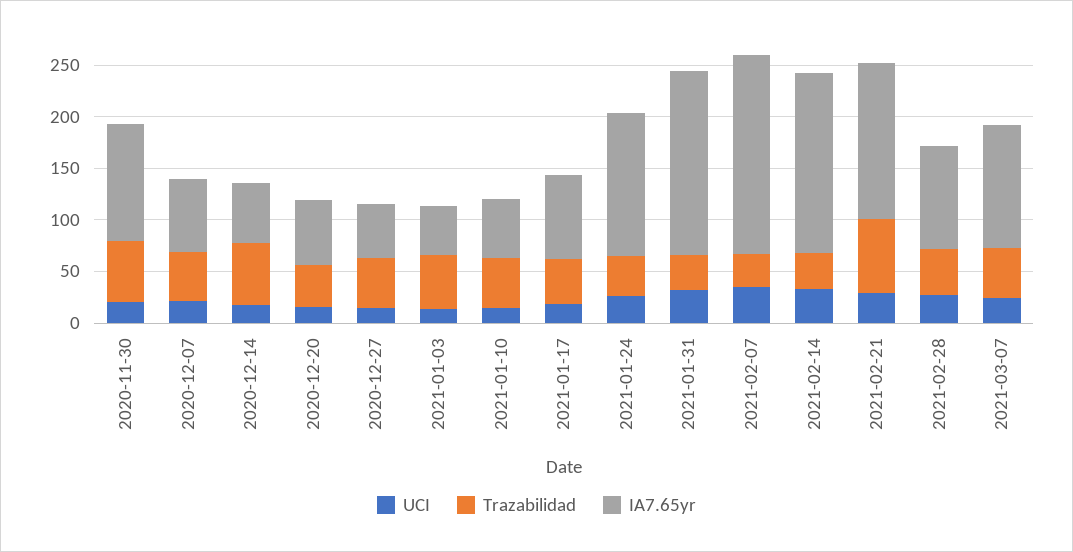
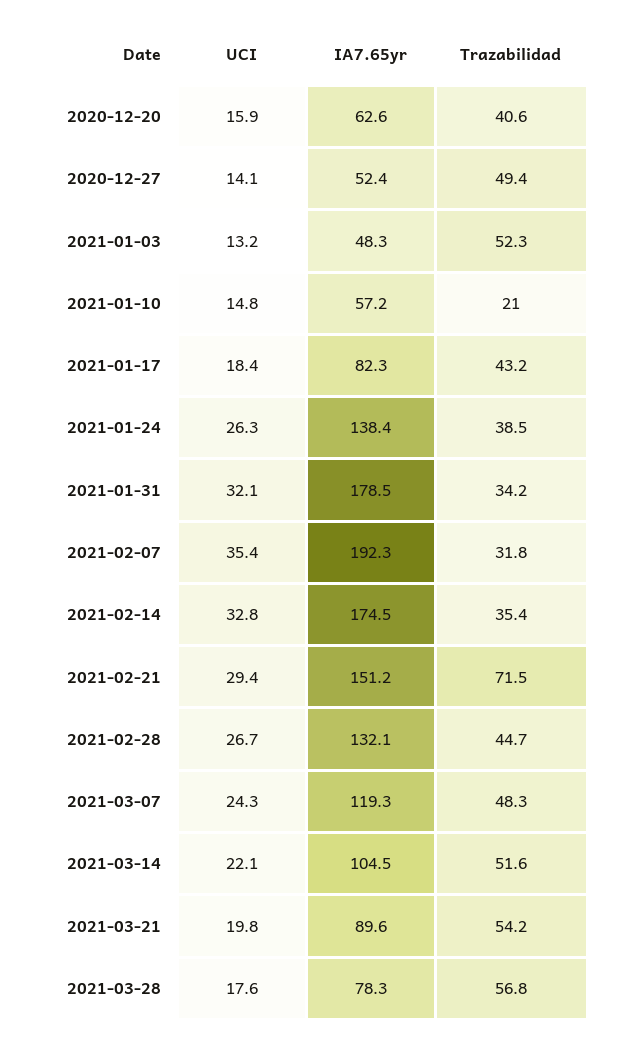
UCI, 2020-11-30: 20 -> none
Trazabilidad, 2020-11-30: 60 -> none
IA7.65yr, 2020-11-30: 110 -> none
UCI, 2020-12-07: 20 -> none
Trazabilidad, 2020-12-07: 50 -> none
IA7.65yr, 2020-12-07: 70 -> none
UCI, 2020-12-14: 20 -> none
Trazabilidad, 2020-12-14: 60 -> none
IA7.65yr, 2020-12-14: 60 -> none
Trazabilidad, 2021-01-10: 50 -> 21
IA7.65yr, 2021-02-28: 100 -> 132.1
UCI, 2021-03-14: none -> 22.1
IA7.65yr, 2021-03-14: none -> 104.5
Trazabilidad, 2021-03-14: none -> 51.6
UCI, 2021-03-21: none -> 19.8
IA7.65yr, 2021-03-21: none -> 89.6
Trazabilidad, 2021-03-21: none -> 54.2
UCI, 2021-03-28: none -> 17.6
IA7.65yr, 2021-03-28: none -> 78.3
Trazabilidad, 2021-03-28: none -> 56.8

